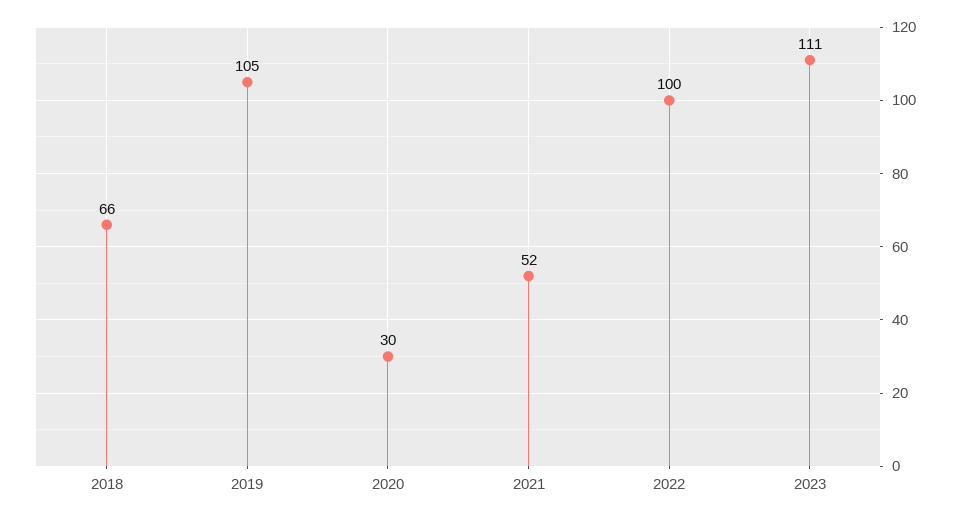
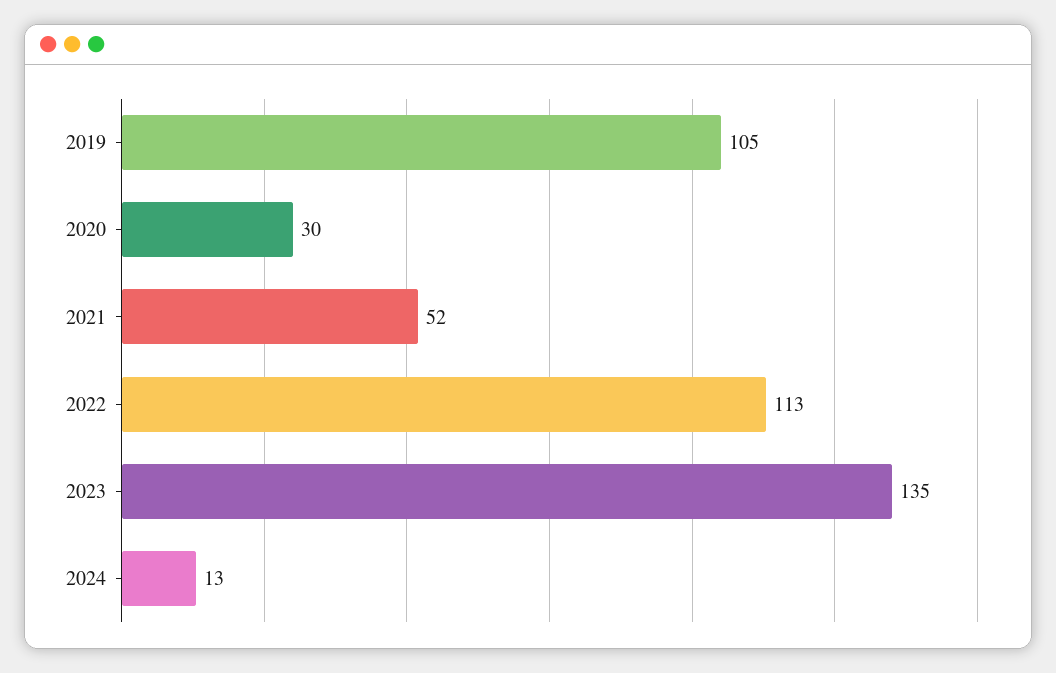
2018: 66 -> none
2022: 100 -> 113
2023: 111 -> 135
2024: none -> 13

